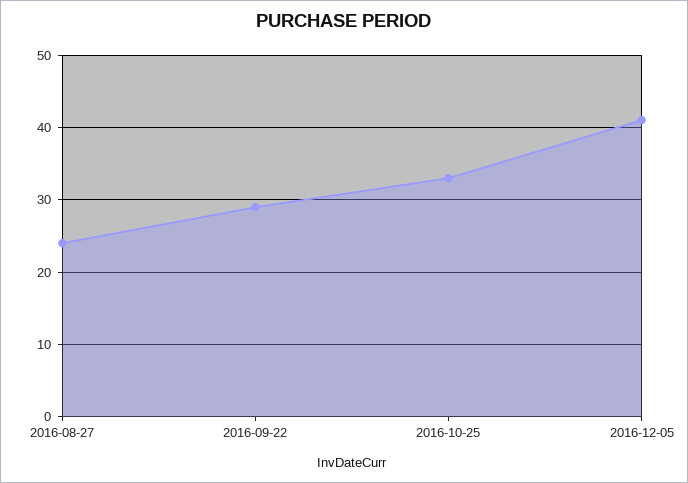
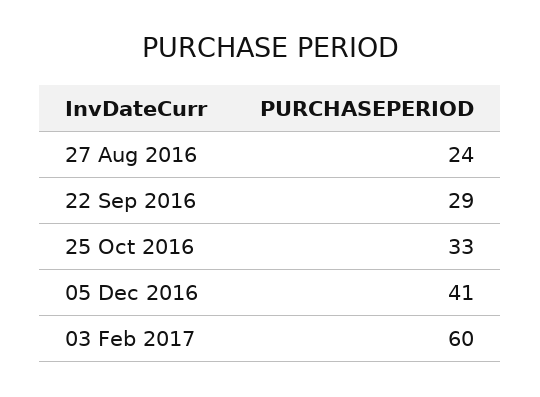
03 Feb 2017: none -> 60

